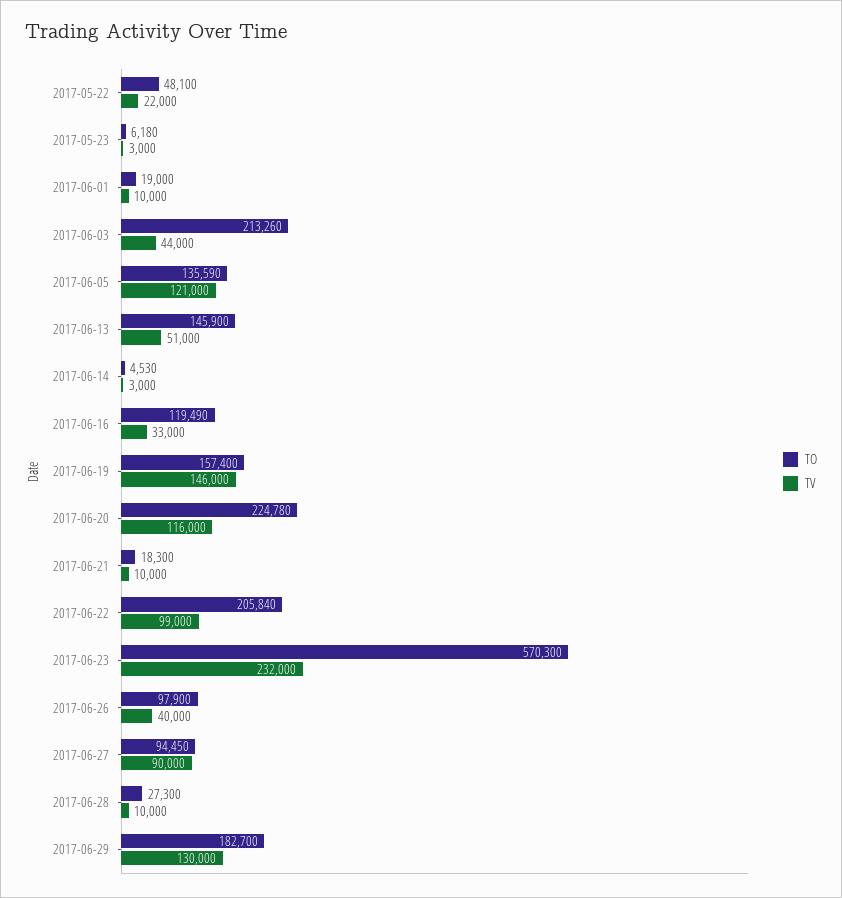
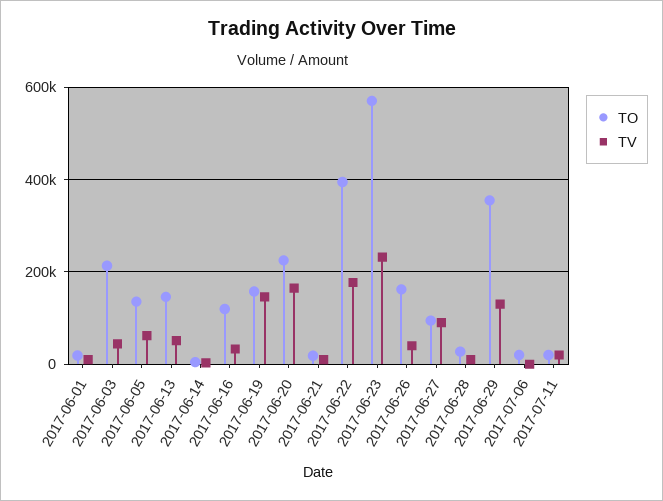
TO, 2017-05-22: 48100 -> none
TV, 2017-05-22: 22000 -> none
TO, 2017-05-23: 6180 -> none
TV, 2017-05-23: 3000 -> none
TV, 2017-06-05: 121000 -> 60000
TV, 2017-06-20: 116000 -> 160000
TO, 2017-06-22: 205840 -> 400000
TV, 2017-06-22: 99000 -> 180000
TO, 2017-06-26: 97900 -> 160000
TO, 2017-06-29: 182700 -> 360000
TO, 2017-07-06: none -> 20000
TV, 2017-07-06: none -> 0
TO, 2017-07-11: none -> 20000
TV, 2017-07-11: none -> 20000

